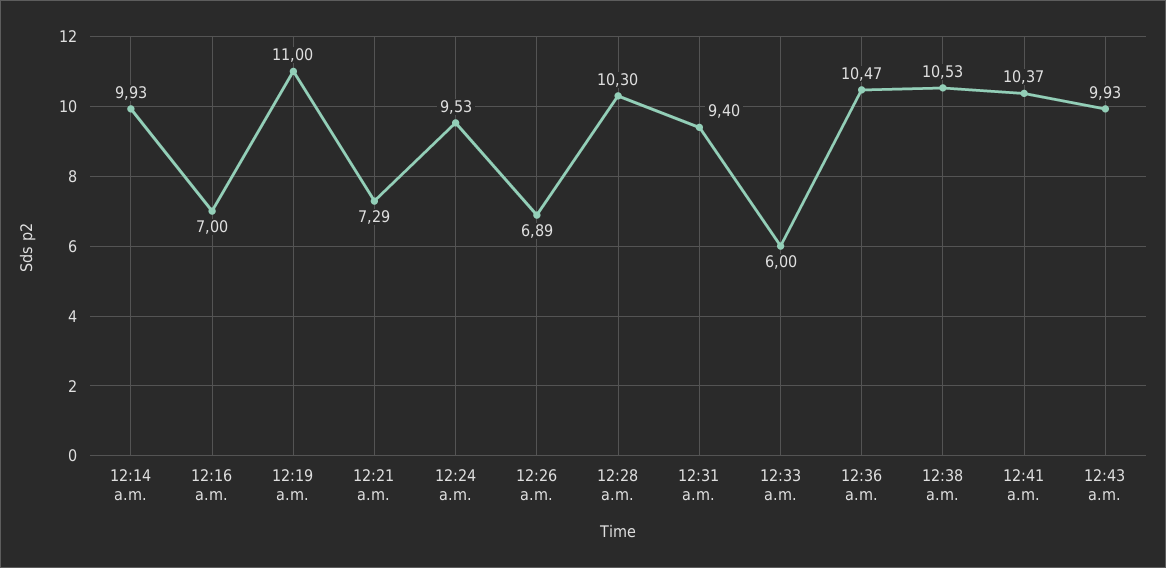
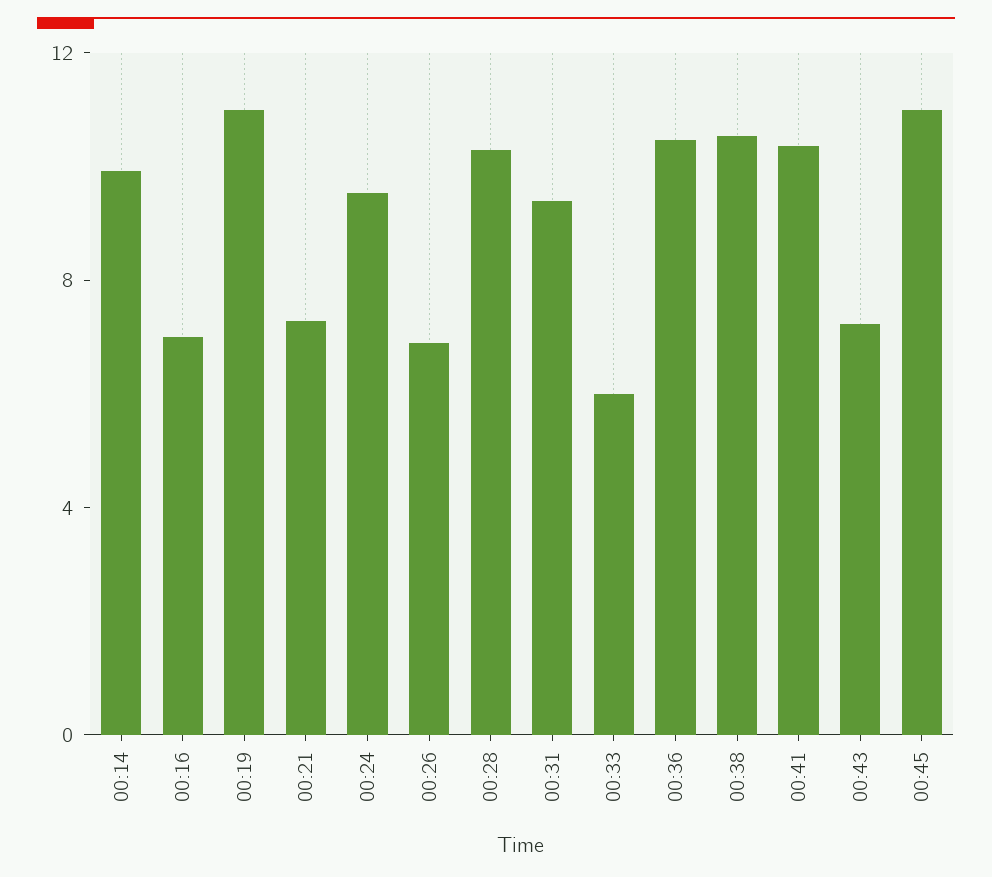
12:43 a.m.: 9.93 -> 7
00:45: none -> 11

